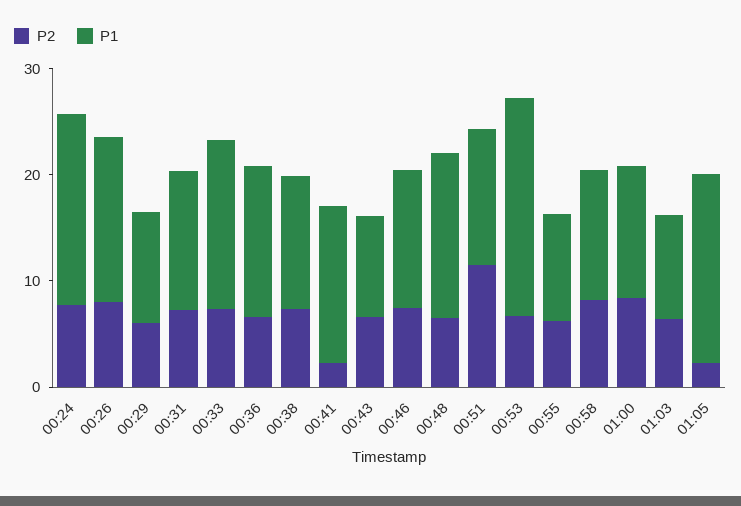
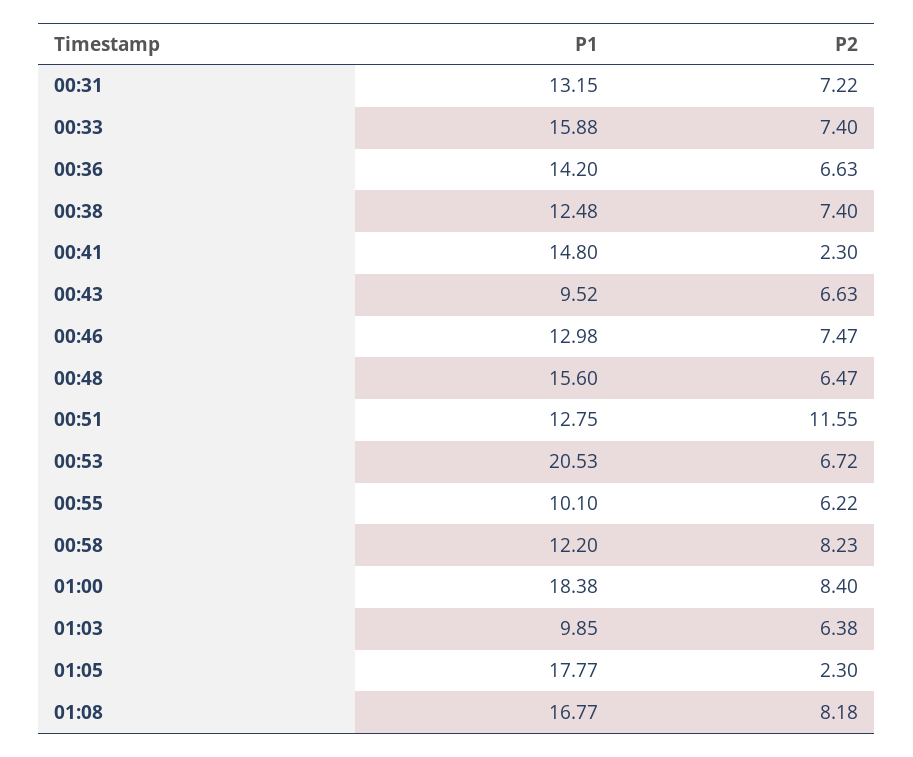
P2, 00:24: 8 -> none
P1, 00:24: 18 -> none
P2, 00:26: 8 -> none
P1, 00:26: 16 -> none
P2, 00:29: 6 -> none
P1, 00:29: 10 -> none
P1, 01:00: 12 -> 18.38
P1, 01:08: none -> 16.77
P2, 01:08: none -> 8.18

